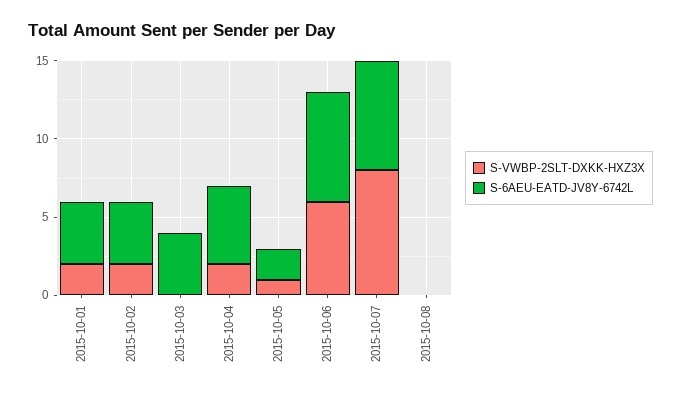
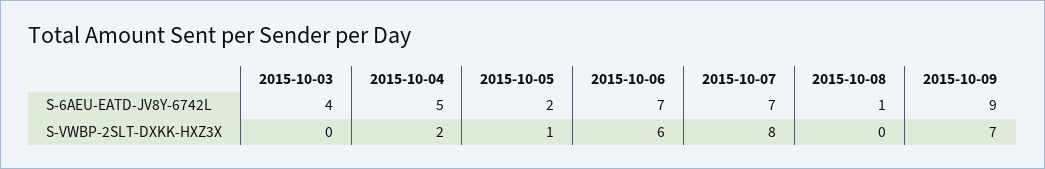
S-VWBP-2SLT-DXKK-HXZ3X, 2015-10-01: 2 -> none
S-6AEU-EATD-JV8Y-6742L, 2015-10-01: 4 -> none
S-VWBP-2SLT-DXKK-HXZ3X, 2015-10-02: 2 -> none
S-6AEU-EATD-JV8Y-6742L, 2015-10-02: 4 -> none
S-6AEU-EATD-JV8Y-6742L, 2015-10-08: 0 -> 1
S-6AEU-EATD-JV8Y-6742L, 2015-10-09: none -> 9
S-VWBP-2SLT-DXKK-HXZ3X, 2015-10-09: none -> 7

